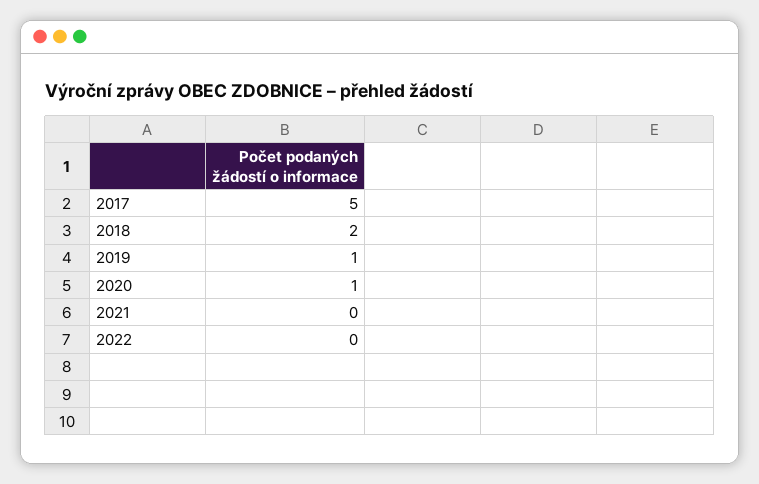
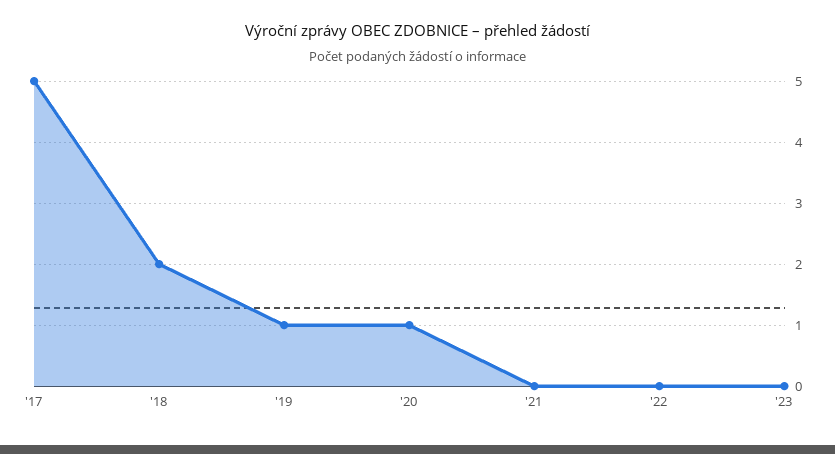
'23: none -> 0

